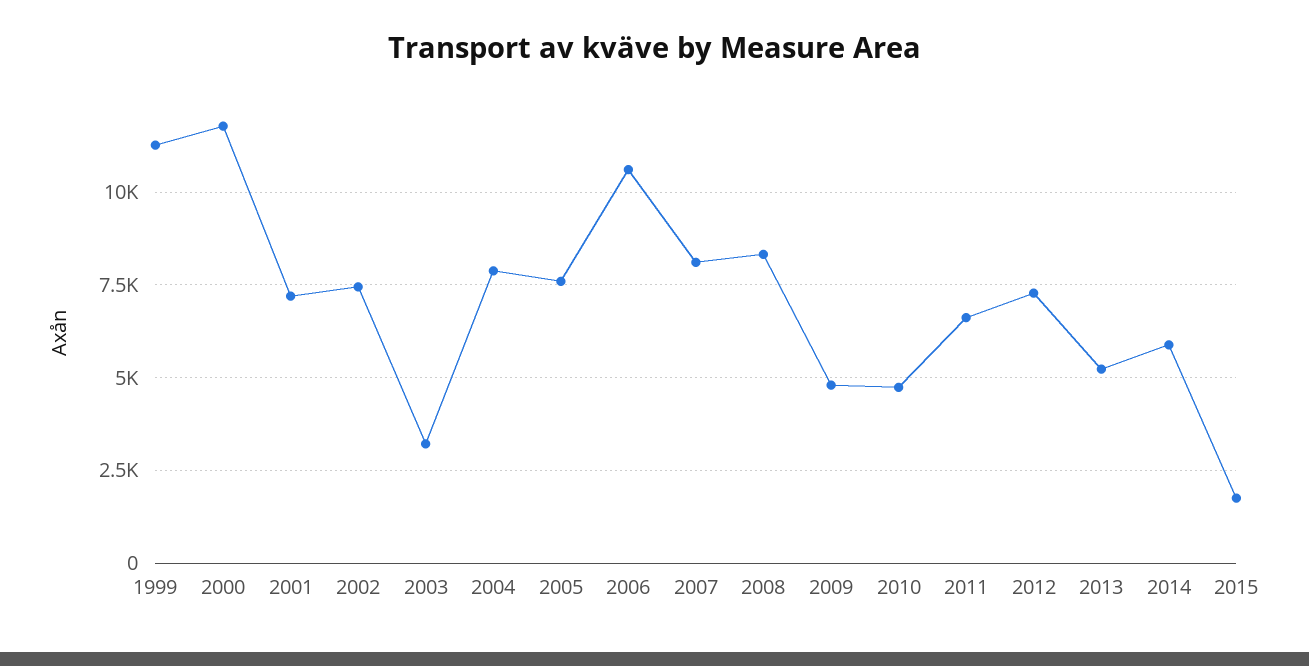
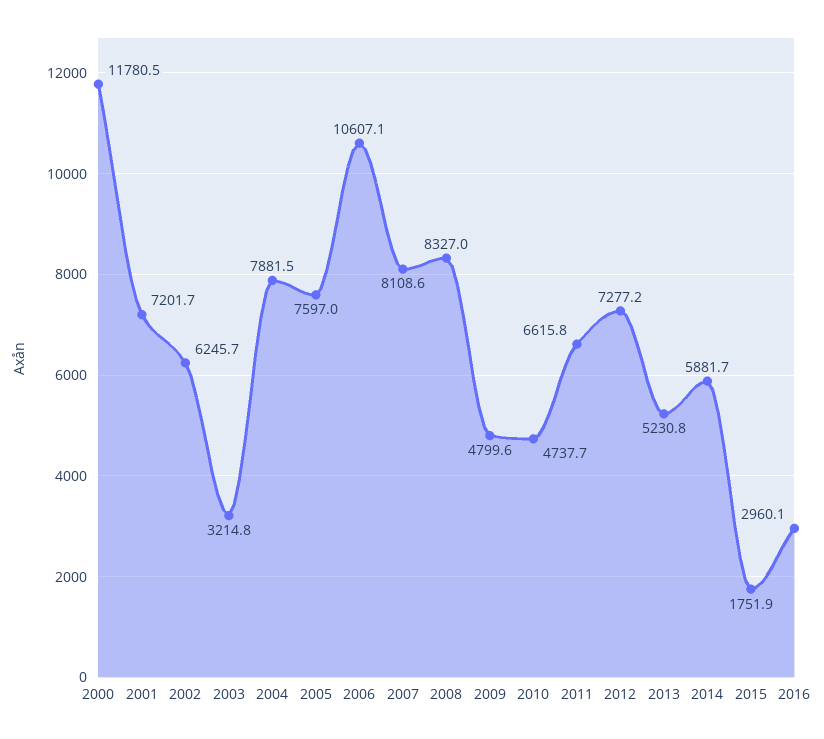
1999: 11250 -> none
2002: 7500 -> 6245.7
2016: none -> 2960.1

